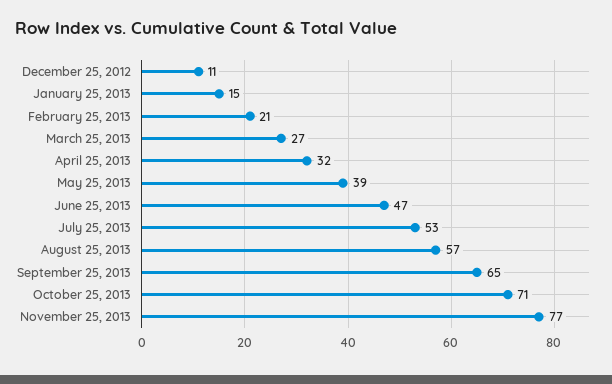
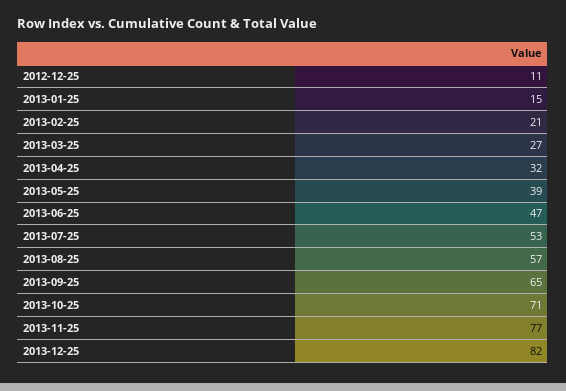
2013-12-25: none -> 82

